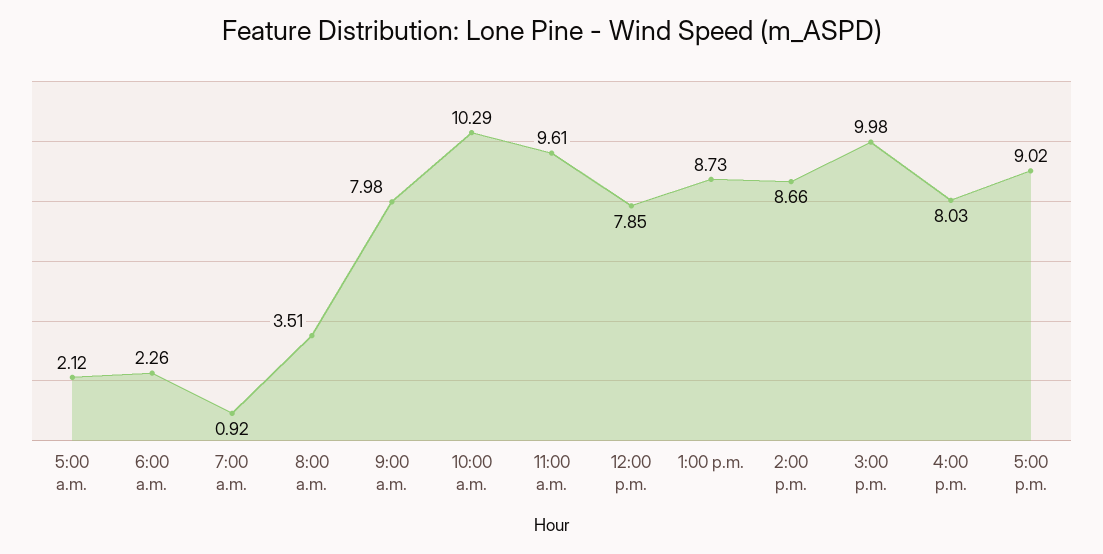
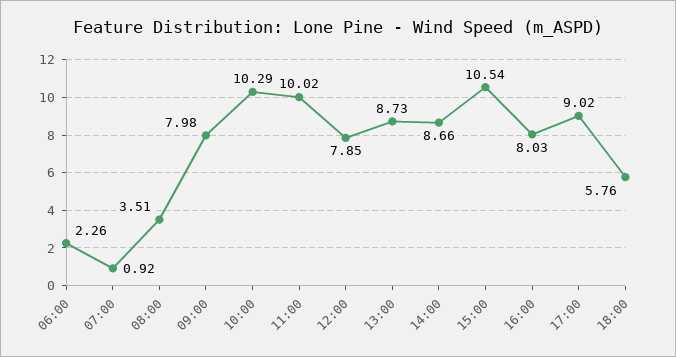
5:00 a.m.: 2.12 -> none
11:00 a.m.: 9.61 -> 10.02
3:00 p.m.: 9.98 -> 10.54
18:00: none -> 5.76

